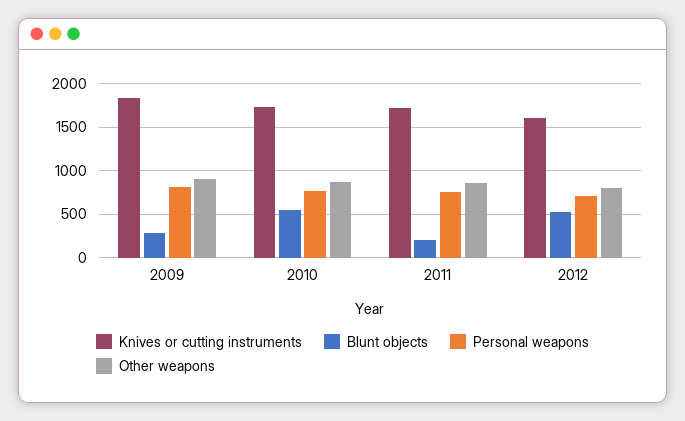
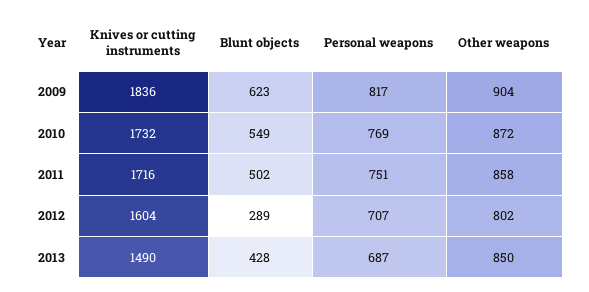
Blunt objects, 2009: 300 -> 623
Blunt objects, 2011: 200 -> 502
Blunt objects, 2012: 500 -> 289
Knives or cutting instruments, 2013: none -> 1490
Blunt objects, 2013: none -> 428
Personal weapons, 2013: none -> 687
Other weapons, 2013: none -> 850

